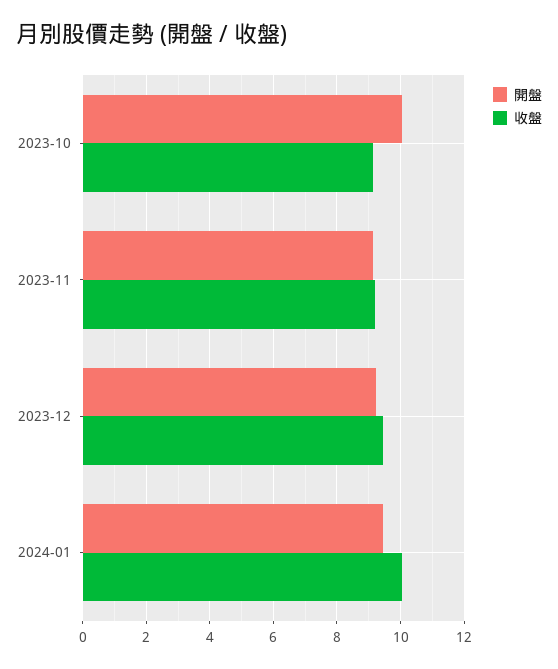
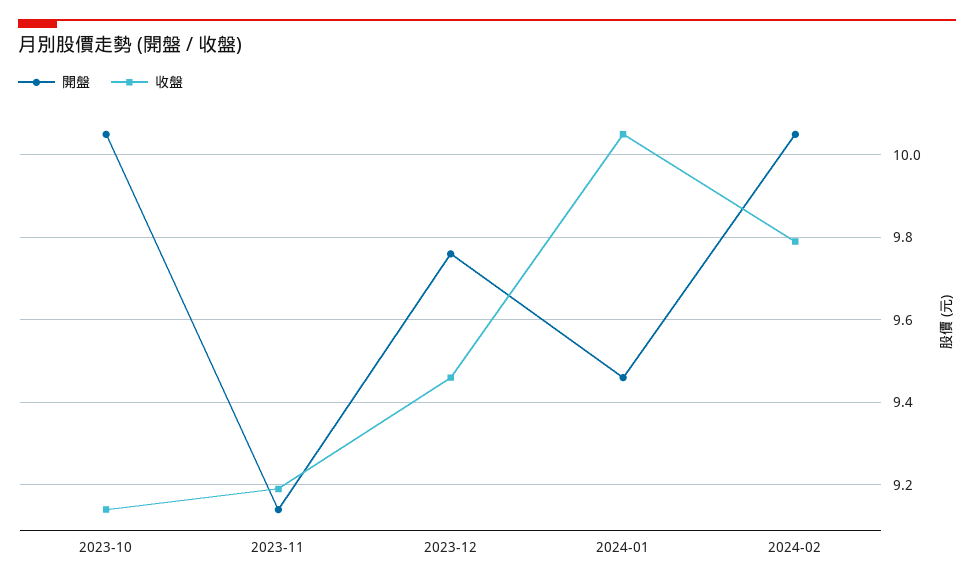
開盤, 2023-12: 9.2 -> 9.75
開盤, 2024-02: none -> 10.05
收盤, 2024-02: none -> 9.8

